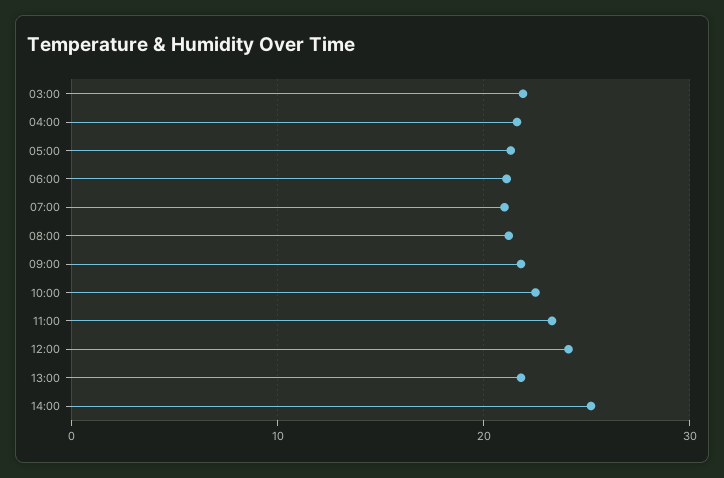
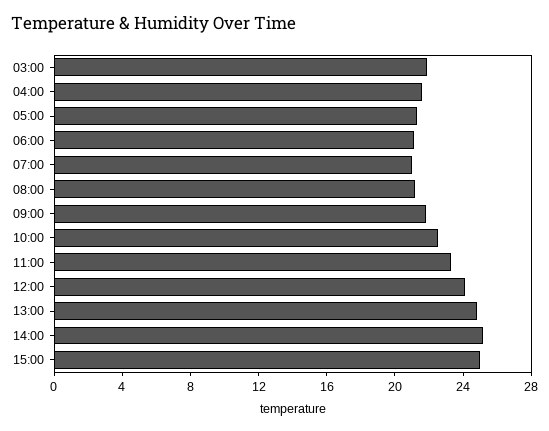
13:00: 22 -> 25
15:00: none -> 25

